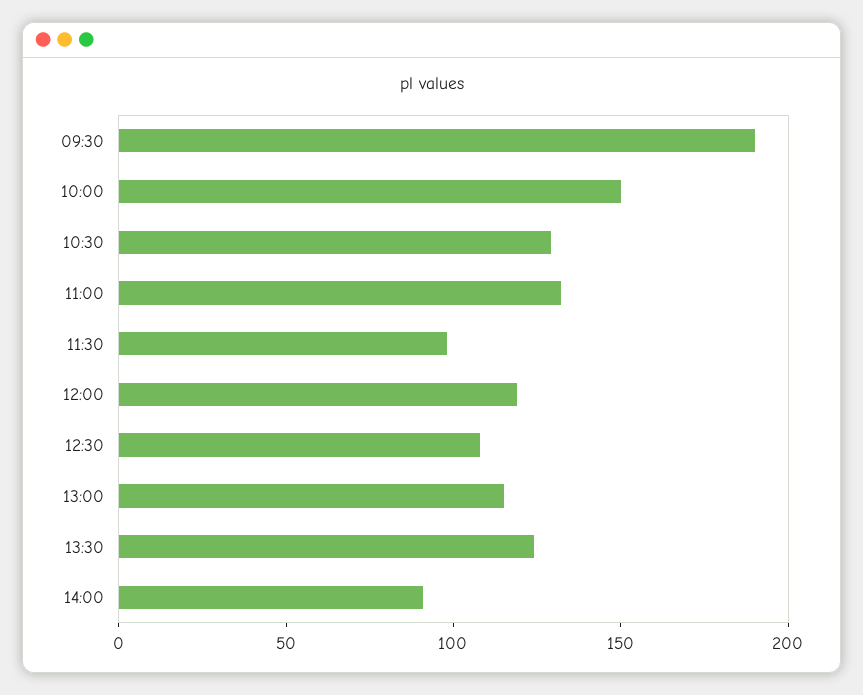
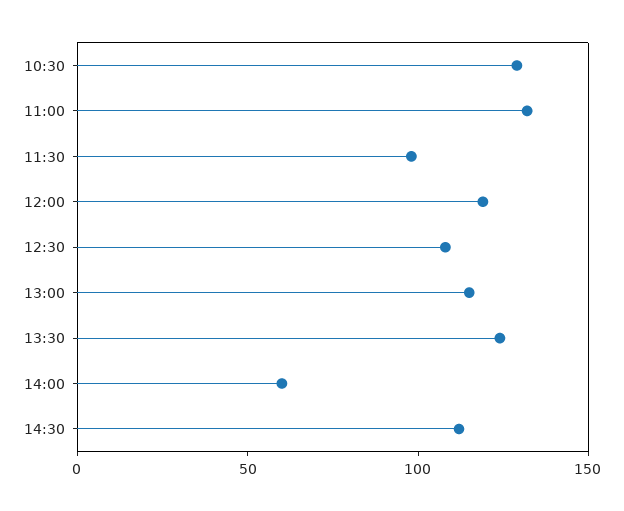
09:30: 190 -> none
10:00: 150 -> none
14:00: 90 -> 60
14:30: none -> 110

